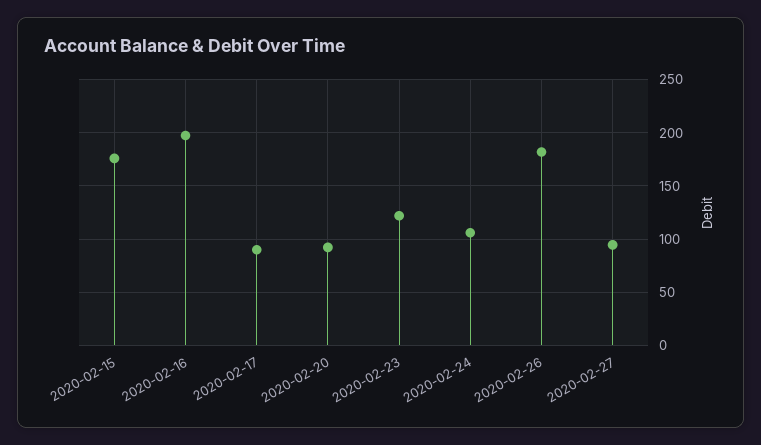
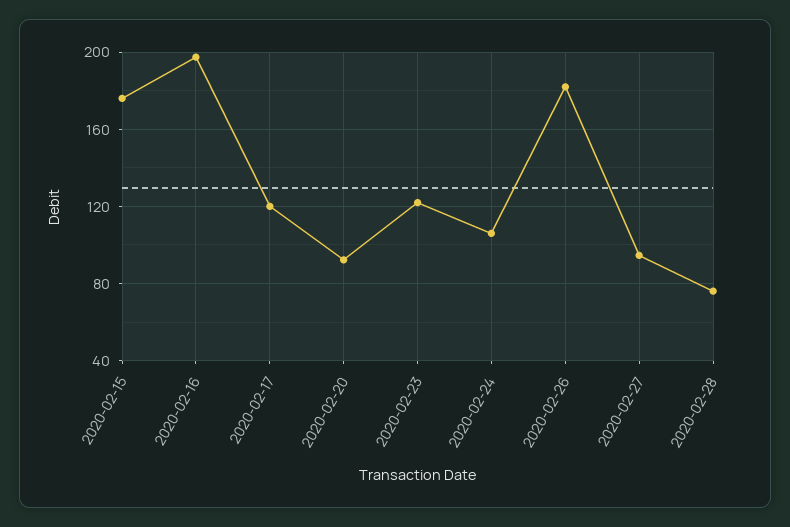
2020-02-17: 90 -> 120
2020-02-28: none -> 75

